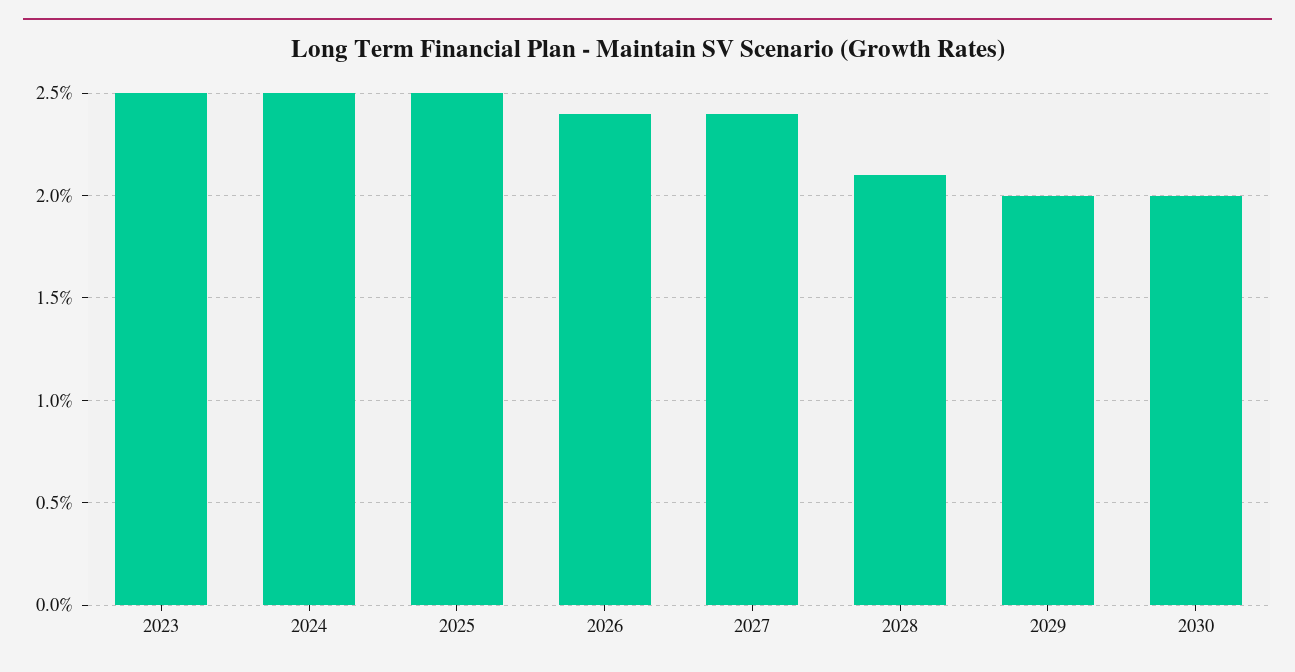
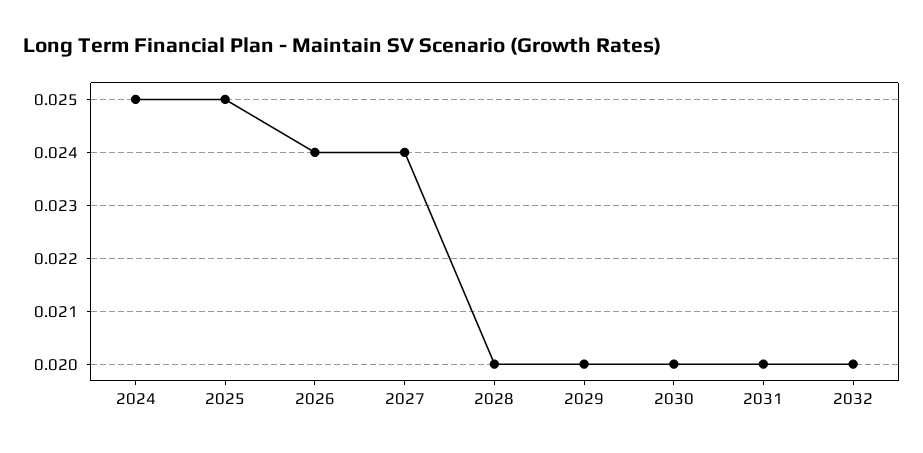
2023: 0.025 -> none
2028: 0.021 -> 0.02
2031: none -> 0.02
2032: none -> 0.02

